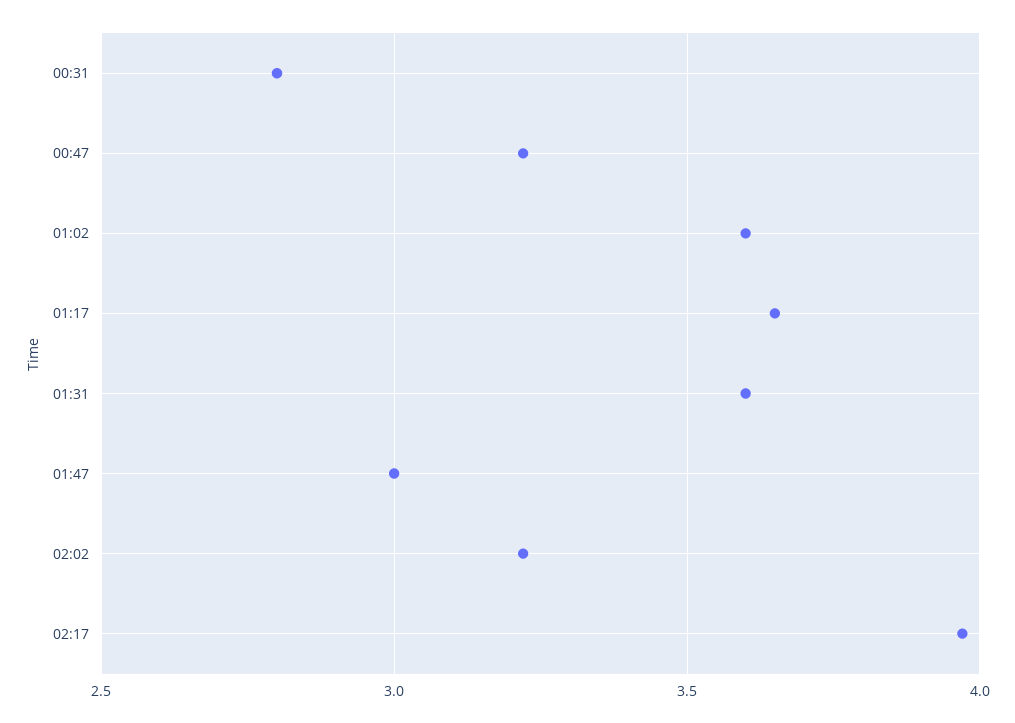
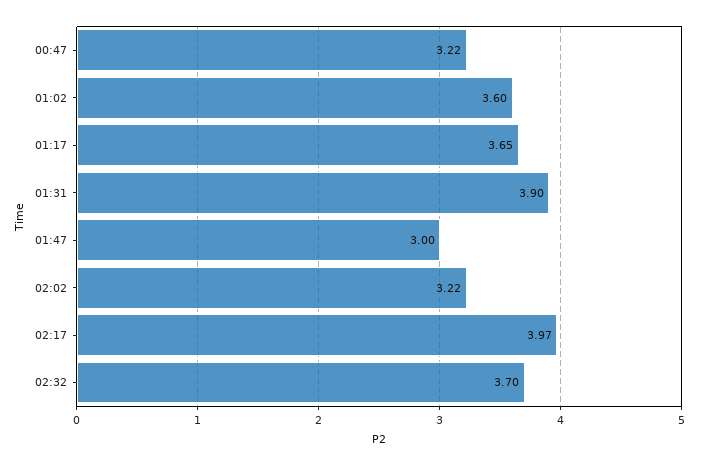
00:31: 2.8 -> none
01:31: 3.6 -> 3.9
02:32: none -> 3.7

